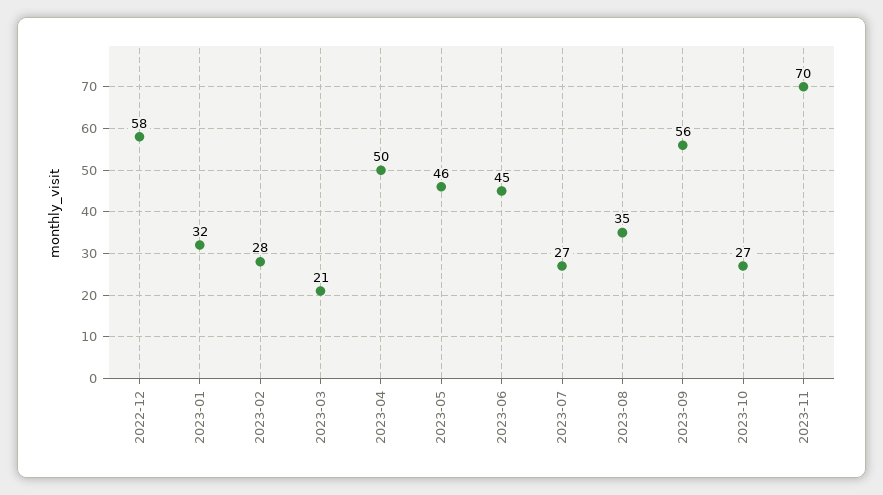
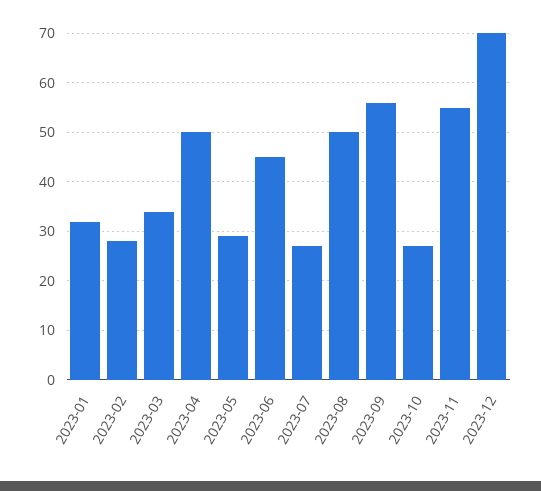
2022-12: 58 -> none
2023-03: 21 -> 35
2023-05: 46 -> 30
2023-08: 35 -> 50
2023-11: 70 -> 55
2023-12: none -> 70

